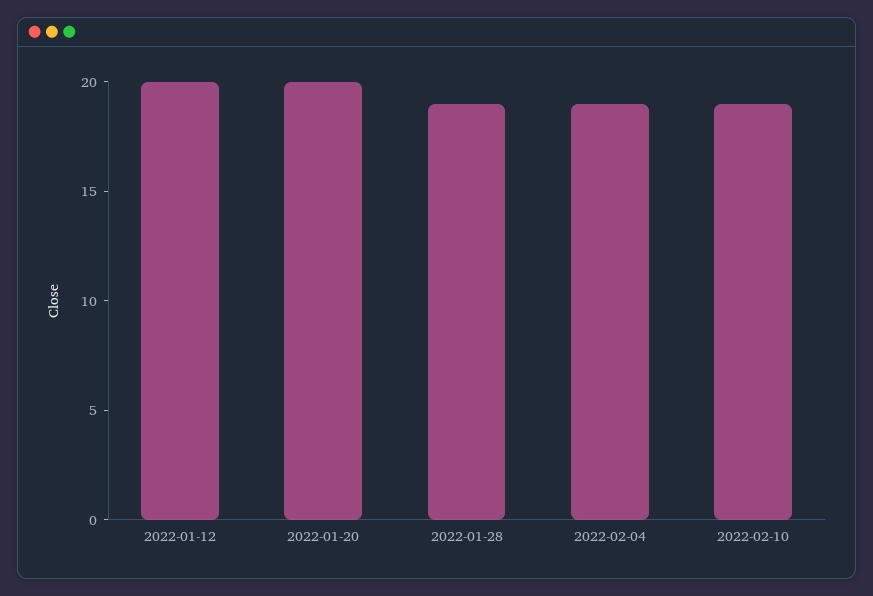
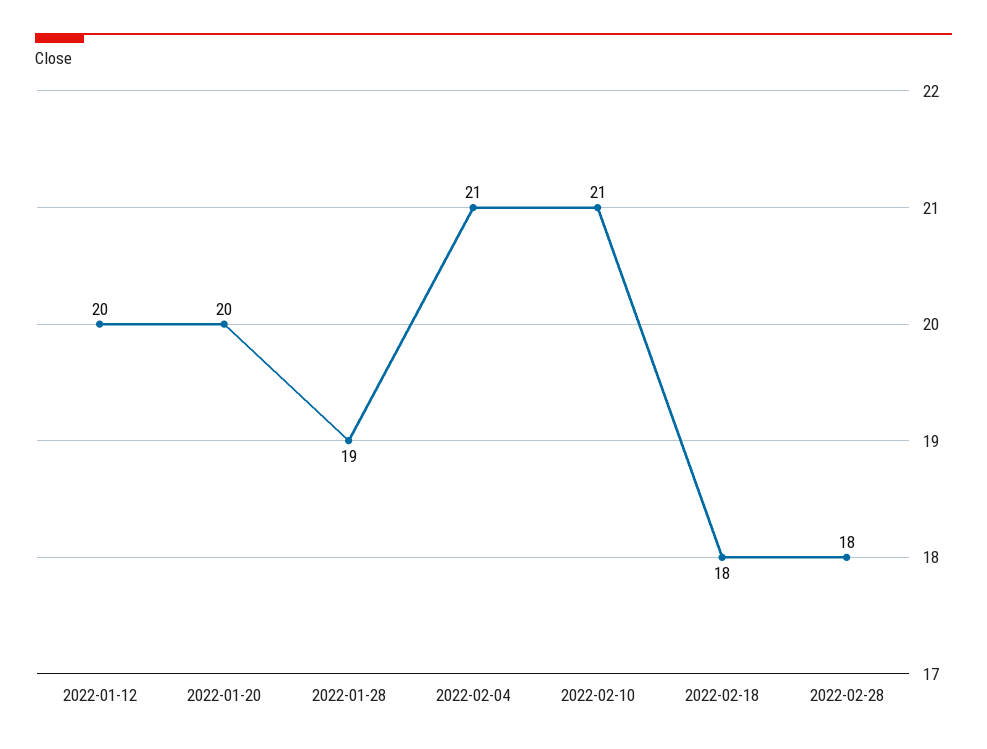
2022-02-04: 19 -> 21
2022-02-10: 19 -> 21
2022-02-18: none -> 18
2022-02-28: none -> 18

